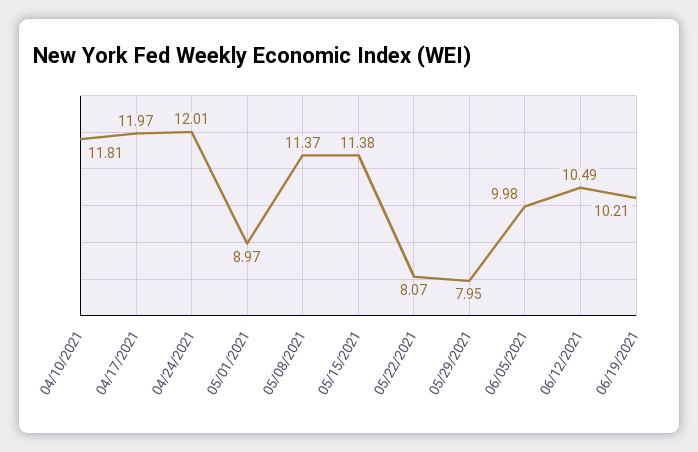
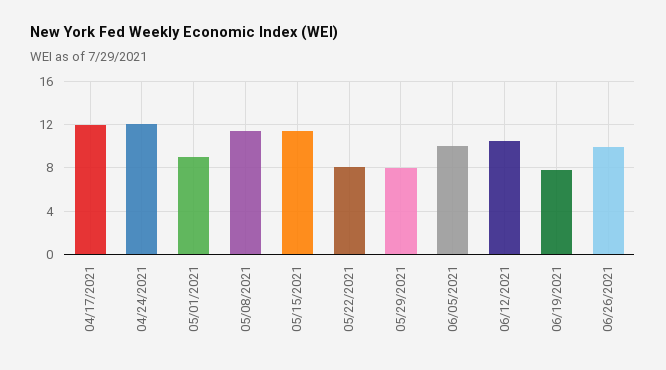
04/10/2021: 11.81 -> none
06/19/2021: 10.21 -> 8
06/26/2021: none -> 10

